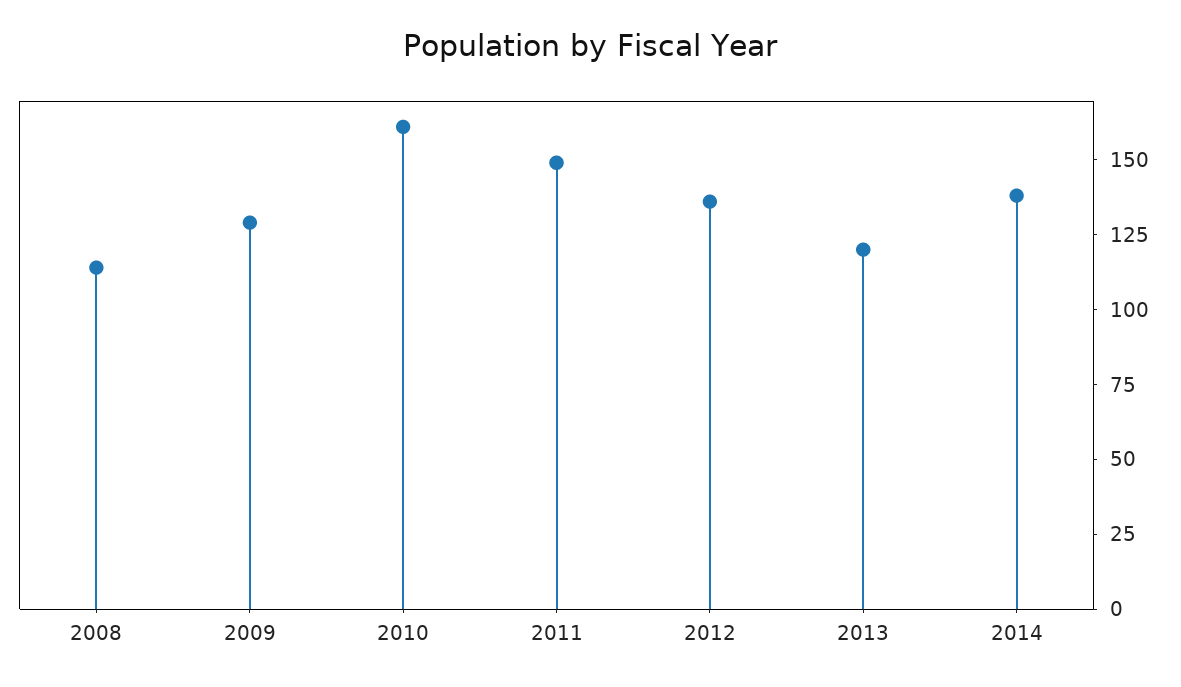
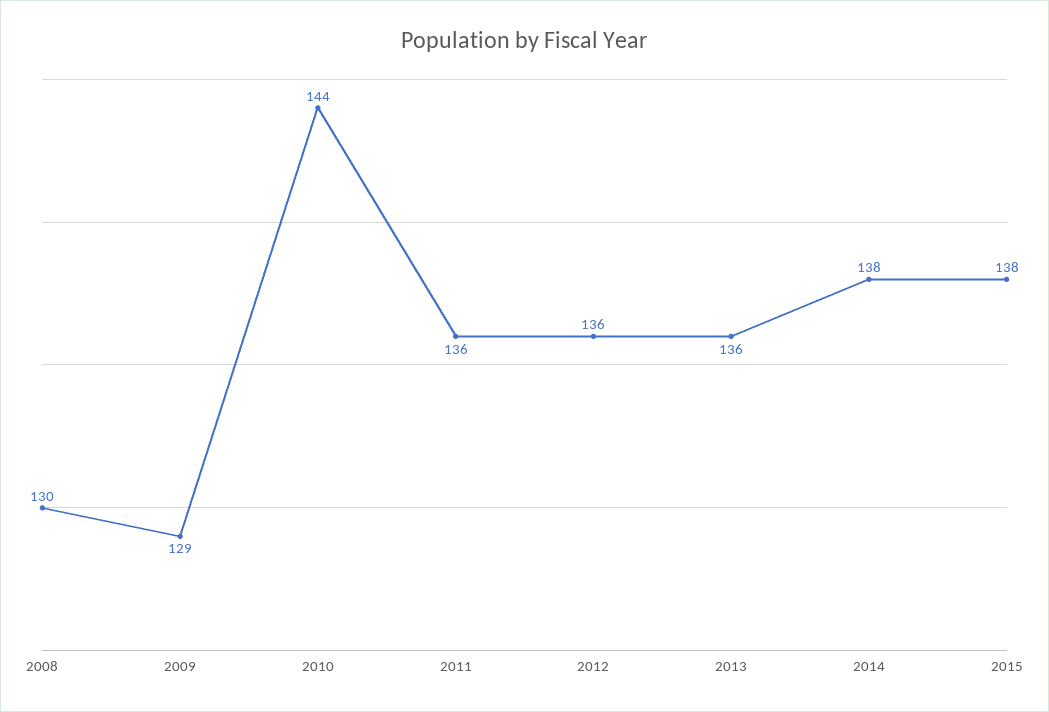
2008: 115 -> 130
2010: 160 -> 144
2011: 150 -> 136
2013: 120 -> 136
2015: none -> 138

